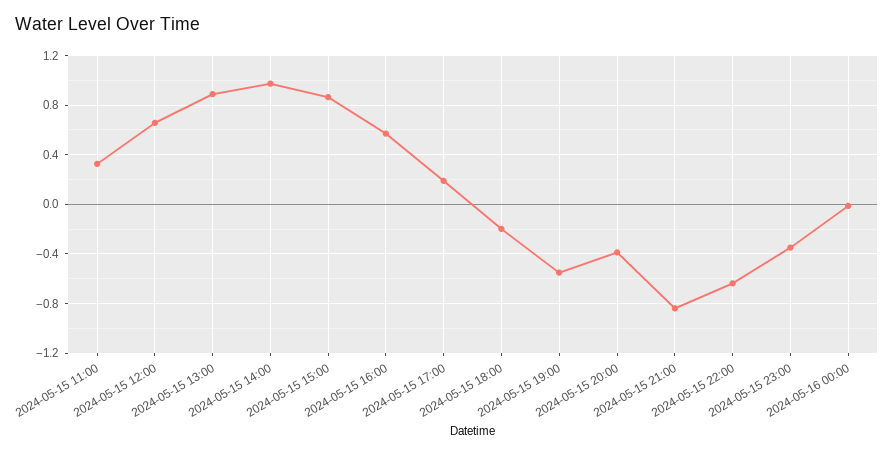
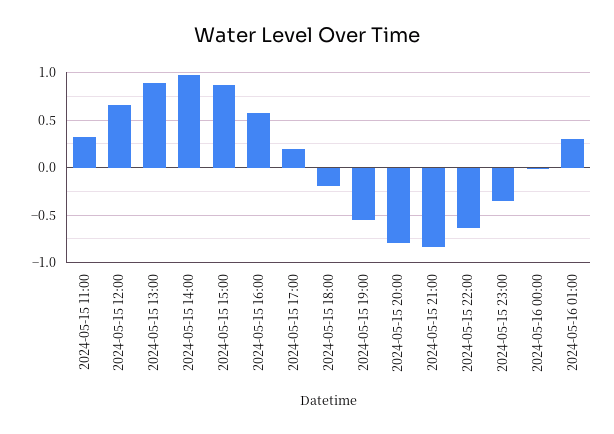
2024-05-15 20:00: -0.4 -> -0.8
2024-05-16 01:00: none -> 0.3

